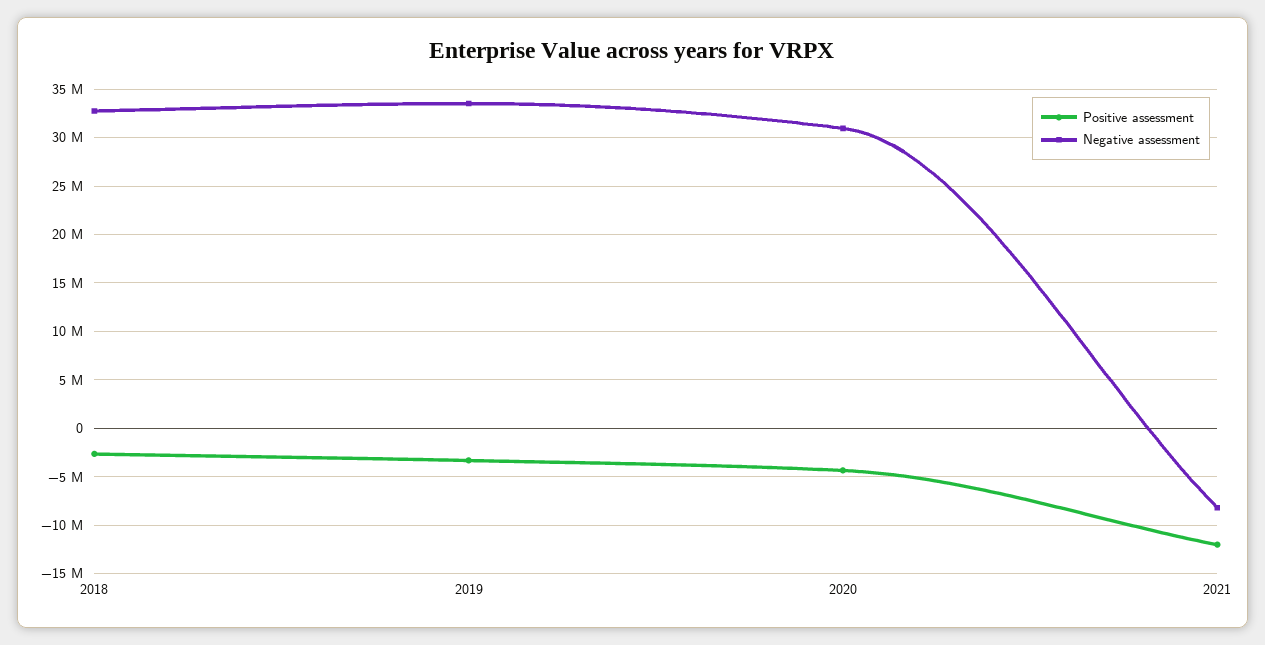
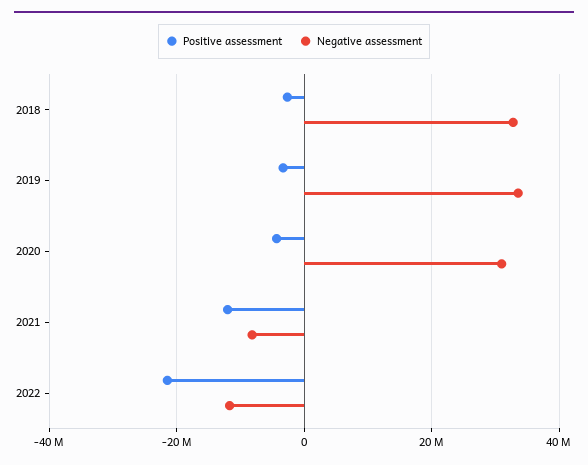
Positive assessment, 2022: none -> -22000000
Negative assessment, 2022: none -> -12000000

